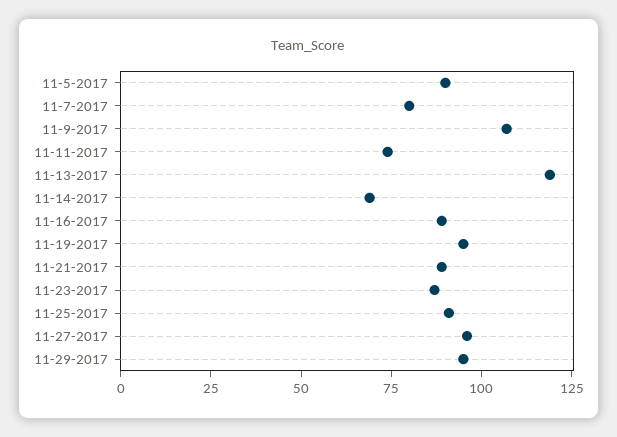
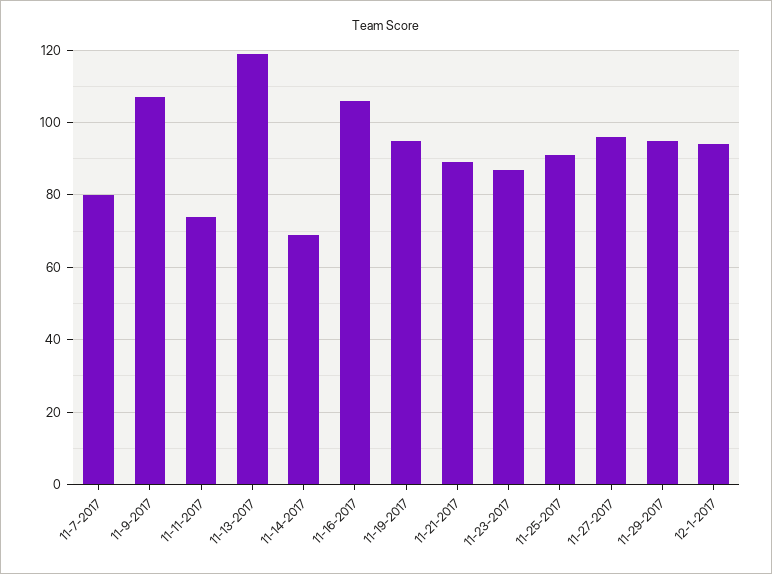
11-5-2017: 90 -> none
11-16-2017: 90 -> 105
12-1-2017: none -> 95

